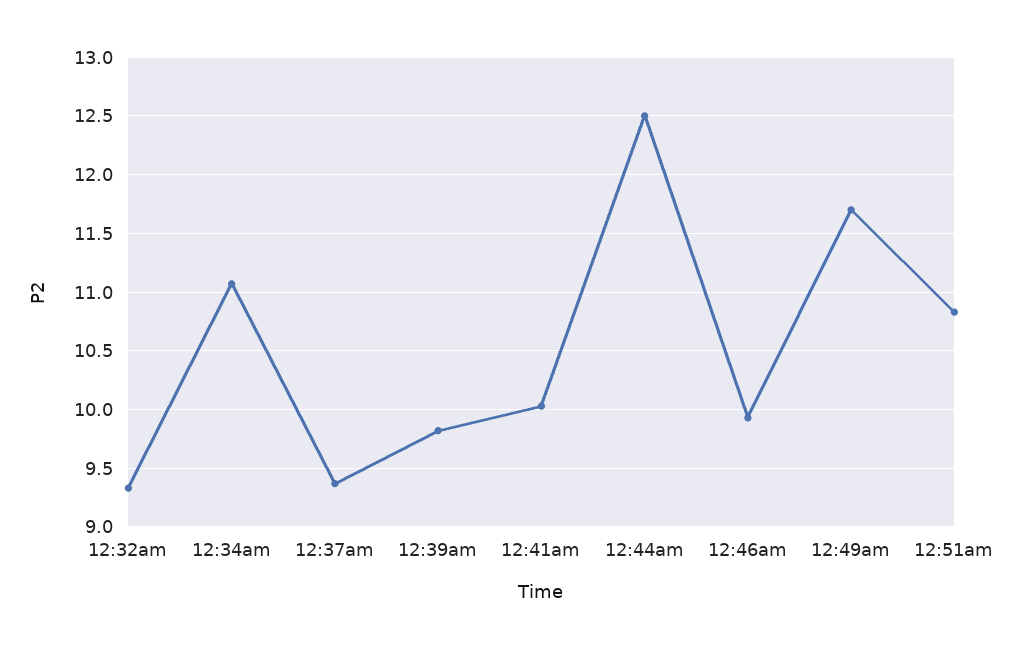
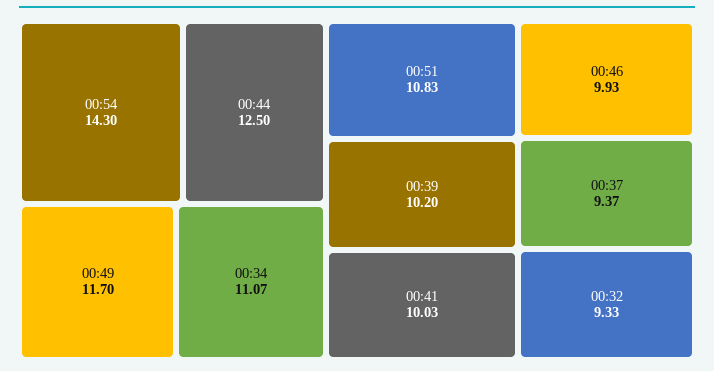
12:39am: 9.8 -> 10.2
00:54: none -> 14.3

